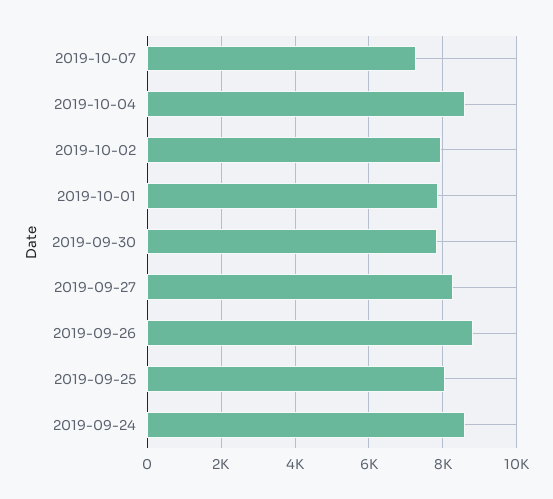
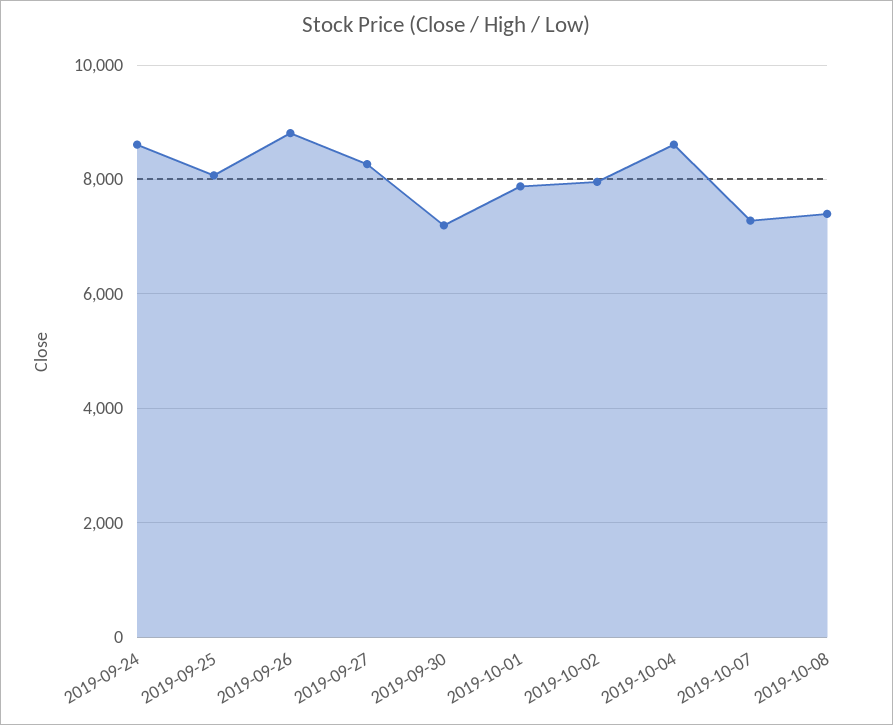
2019-09-30: 7800 -> 7200
2019-10-08: none -> 7400

